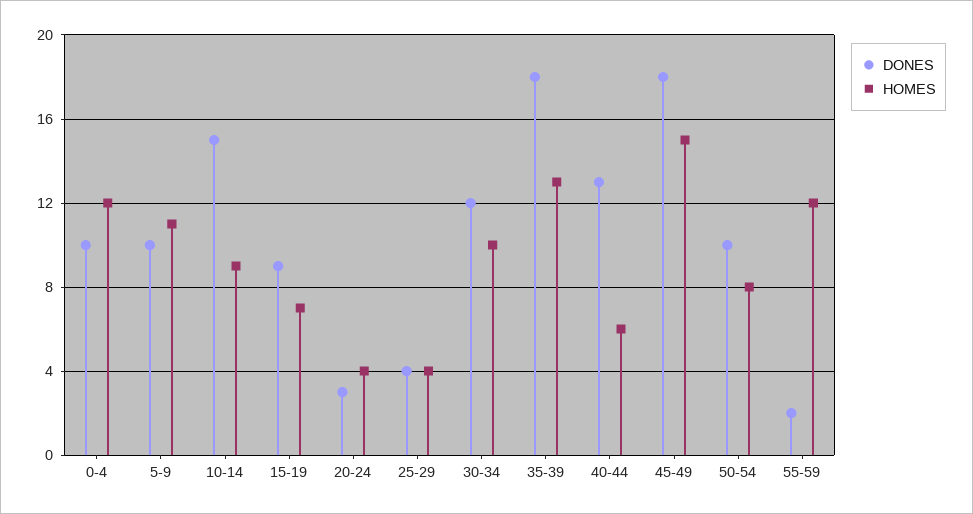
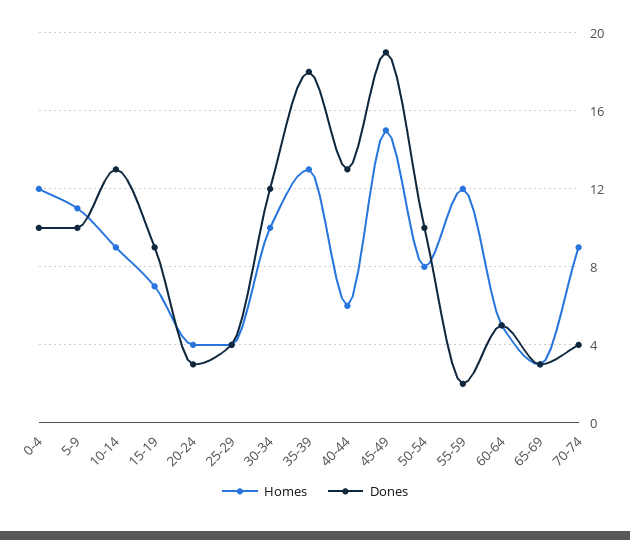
DONES, 10-14: 15 -> 13
DONES, 45-49: 18 -> 19
HOMES, 60-64: none -> 5
DONES, 60-64: none -> 5
HOMES, 65-69: none -> 3
DONES, 65-69: none -> 3
HOMES, 70-74: none -> 9
DONES, 70-74: none -> 4

